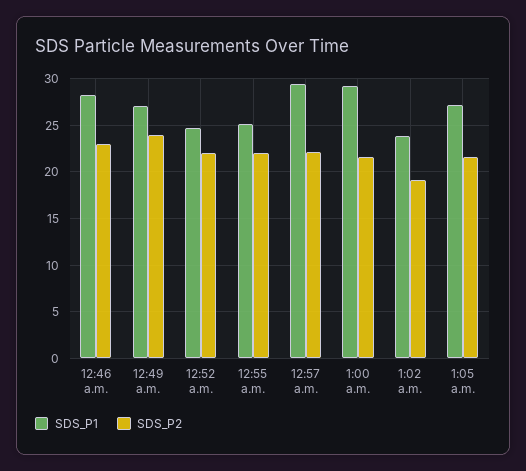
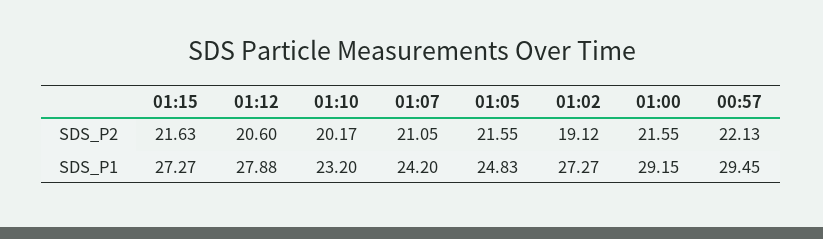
SDS_P1, 12:46 a.m.: 28 -> none
SDS_P2, 12:46 a.m.: 23 -> none
SDS_P1, 12:49 a.m.: 27 -> none
SDS_P2, 12:49 a.m.: 24 -> none
SDS_P1, 12:52 a.m.: 25 -> none
SDS_P2, 12:52 a.m.: 22 -> none
SDS_P1, 12:55 a.m.: 25 -> none
SDS_P2, 12:55 a.m.: 22 -> none
SDS_P1, 1:02 a.m.: 24 -> 27.27
SDS_P1, 1:05 a.m.: 27 -> 24.83
SDS_P2, 01:15: none -> 21.63
SDS_P2, 01:12: none -> 20.6
SDS_P2, 01:10: none -> 20.17
SDS_P2, 01:07: none -> 21.05
SDS_P1, 01:15: none -> 27.27
SDS_P1, 01:12: none -> 27.88
SDS_P1, 01:10: none -> 23.2
SDS_P1, 01:07: none -> 24.2

